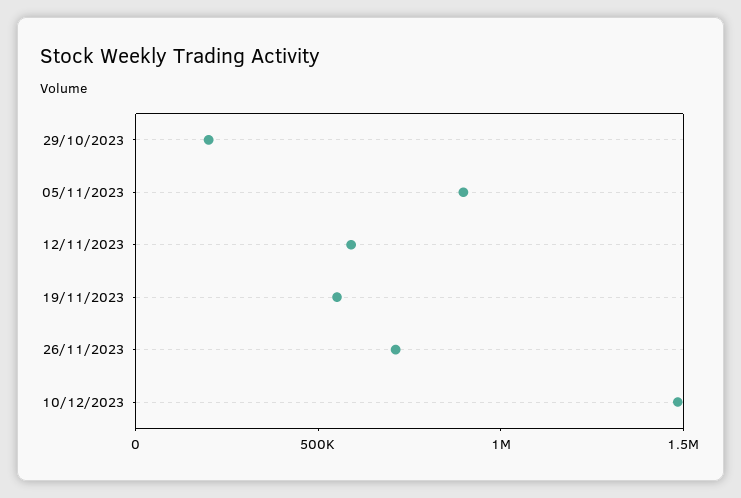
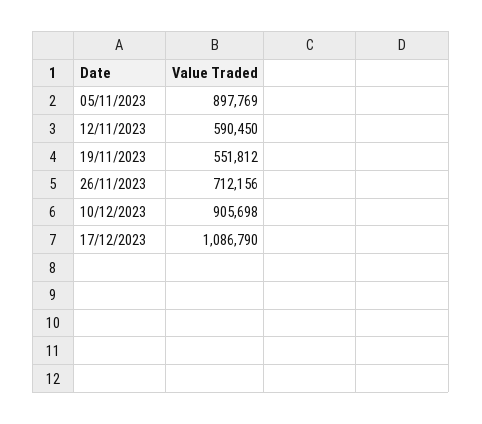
29/10/2023: 200000 -> none
10/12/2023: 1500000 -> 905698
17/12/2023: none -> 1086790

